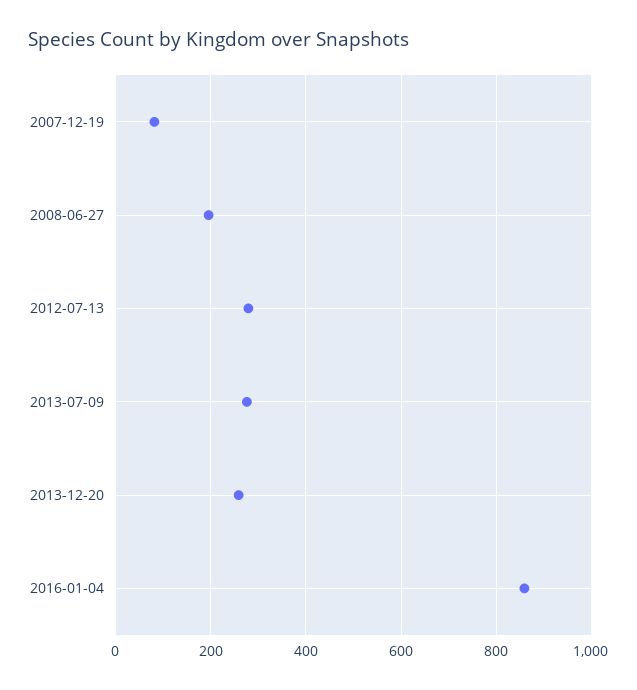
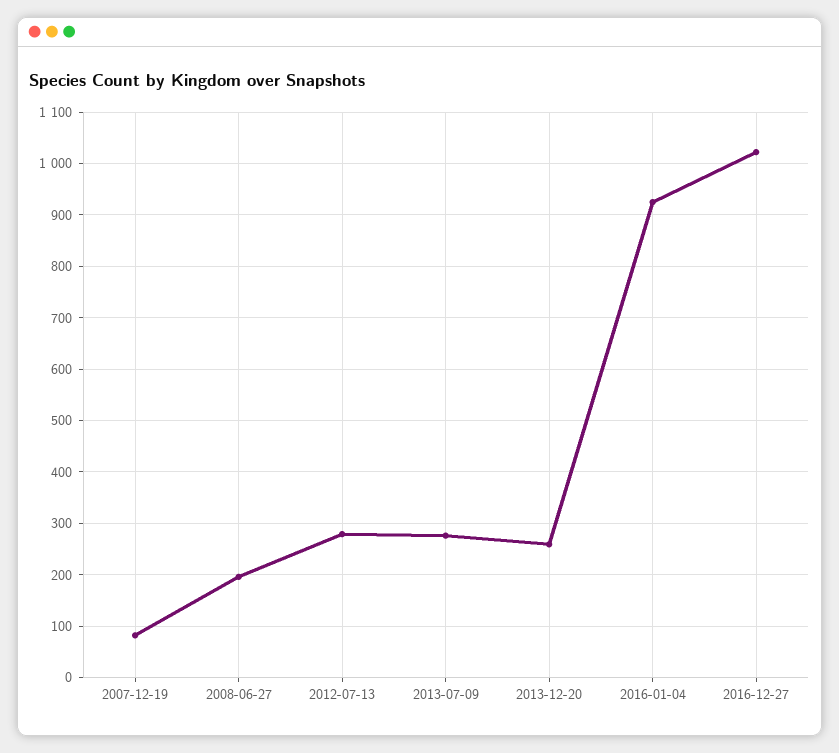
2016-01-04: 860 -> 920
2016-12-27: none -> 1020

